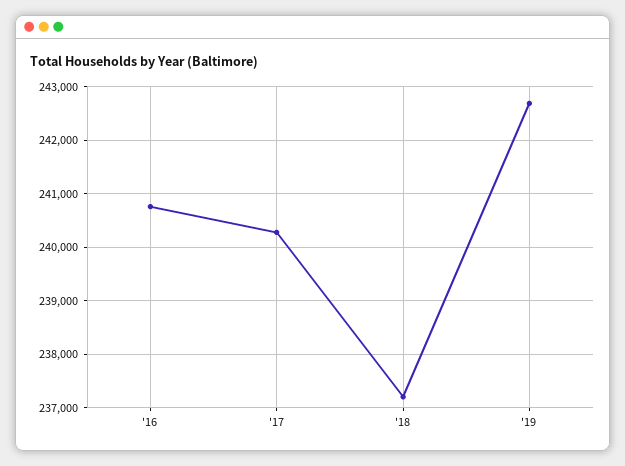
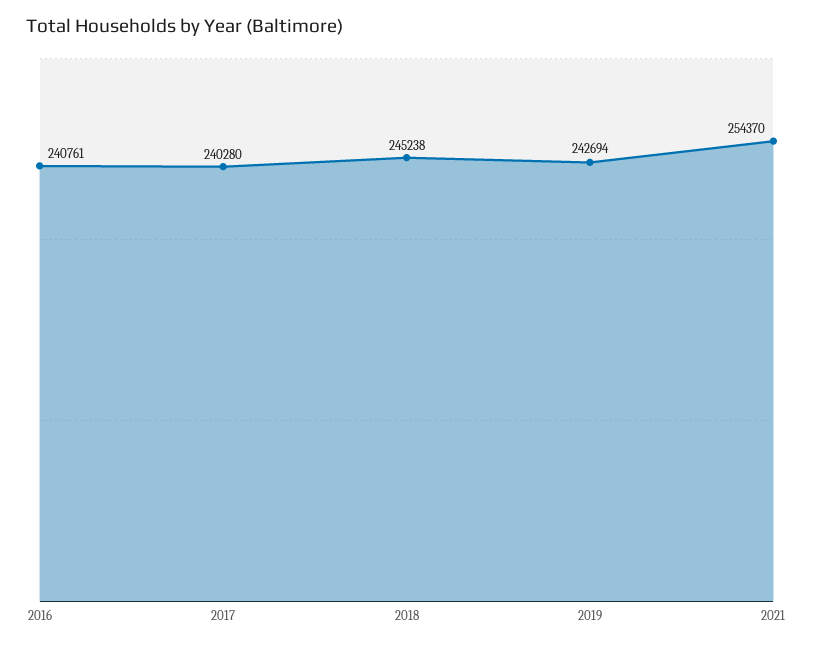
'18: 237200 -> 245238
2021: none -> 254370

